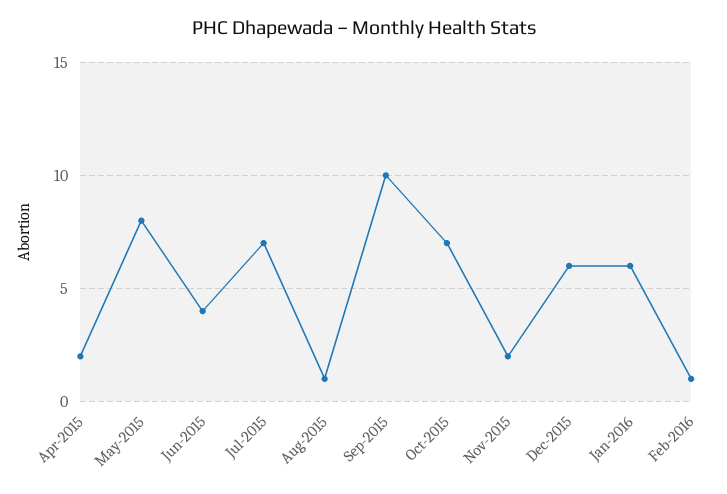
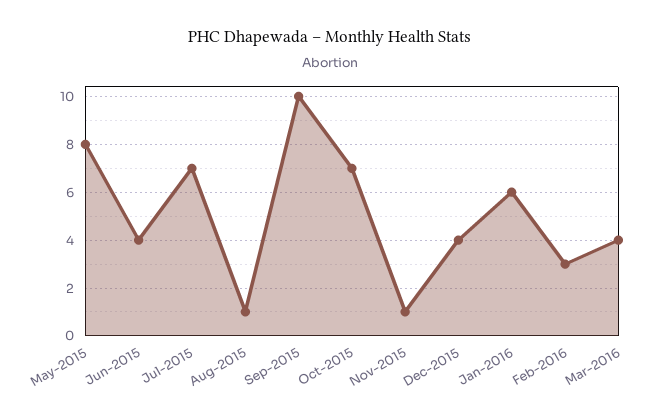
Apr-2015: 2 -> none
Nov-2015: 2 -> 1
Dec-2015: 6 -> 4
Feb-2016: 1 -> 3
Mar-2016: none -> 4

